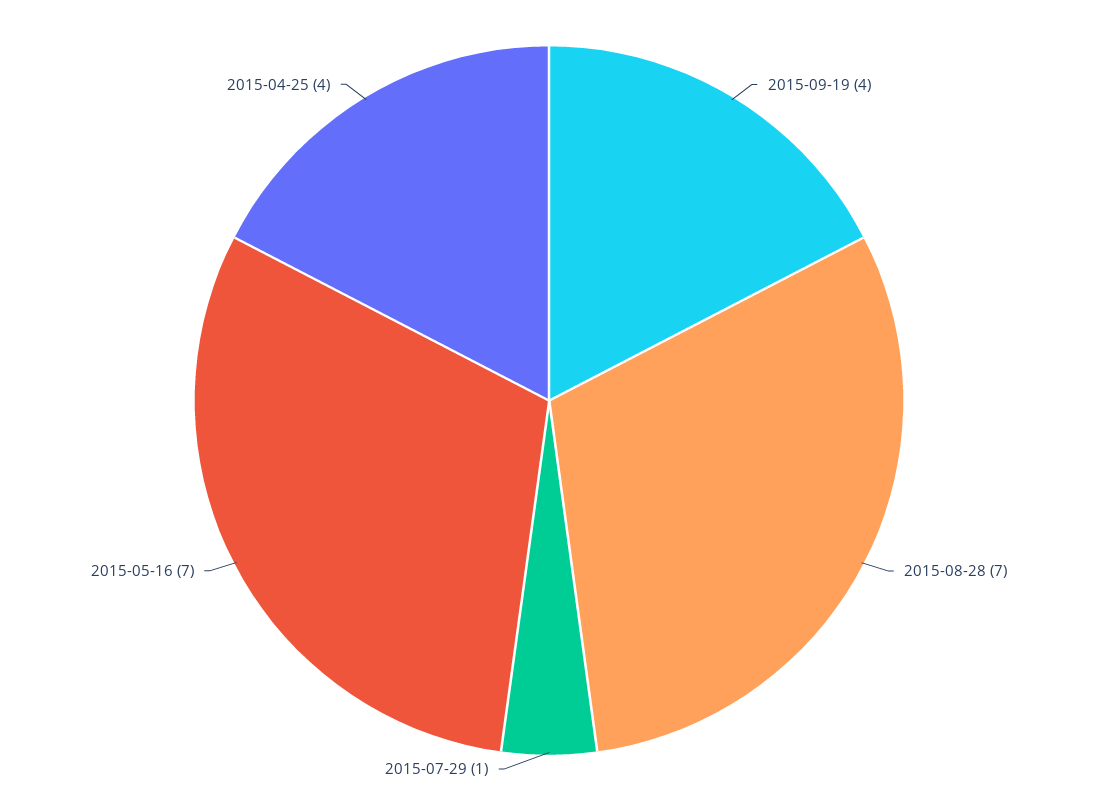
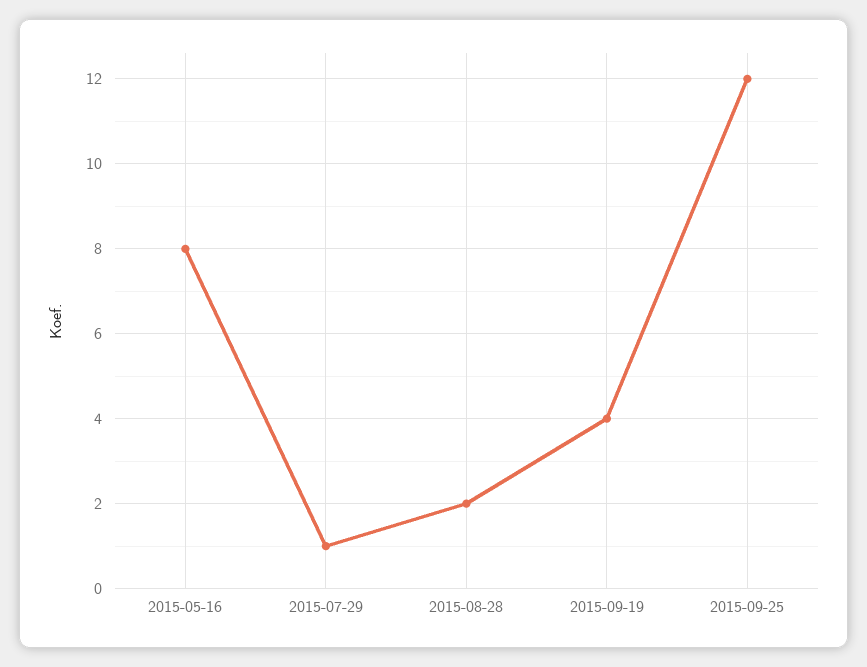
2015-08-28: 7 -> 2
2015-05-16: 7 -> 8
2015-04-25: 4 -> none
2015-09-25: none -> 12

